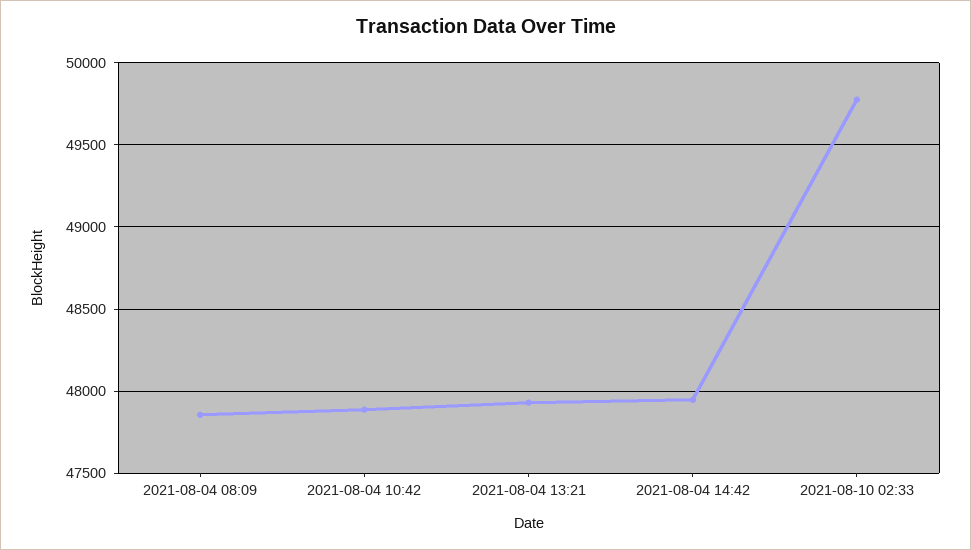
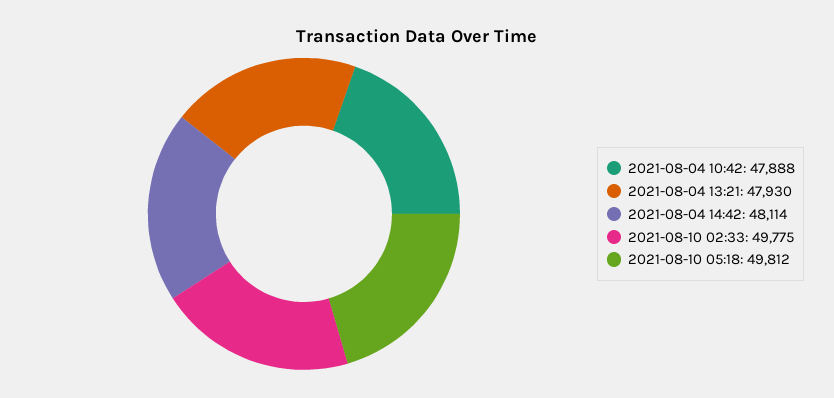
2021-08-04 08:09: 47850 -> none
2021-08-04 14:42: 47950 -> 48114
2021-08-10 05:18: none -> 49812

